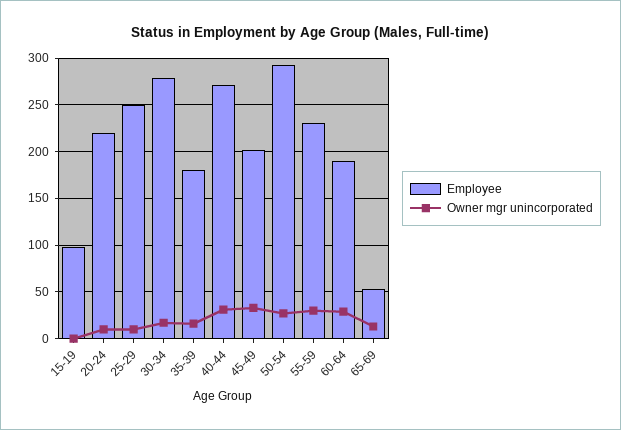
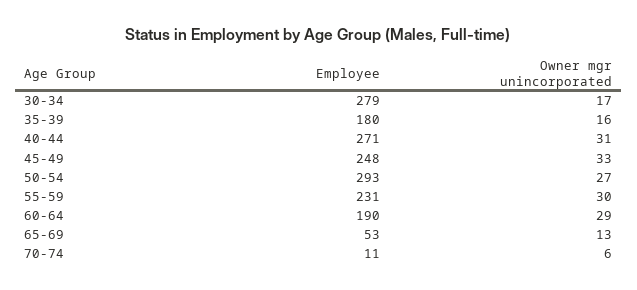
Employee, 15-19: 100 -> none
Owner mgr unincorporated, 15-19: 0 -> none
Employee, 20-24: 220 -> none
Owner mgr unincorporated, 20-24: 10 -> none
Employee, 25-29: 250 -> none
Owner mgr unincorporated, 25-29: 10 -> none
Employee, 45-49: 200 -> 248
Employee, 70-74: none -> 11
Owner mgr unincorporated, 70-74: none -> 6

